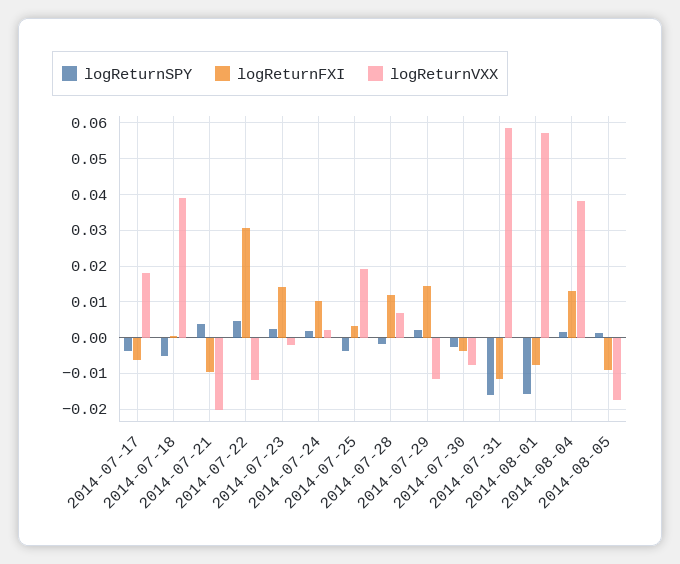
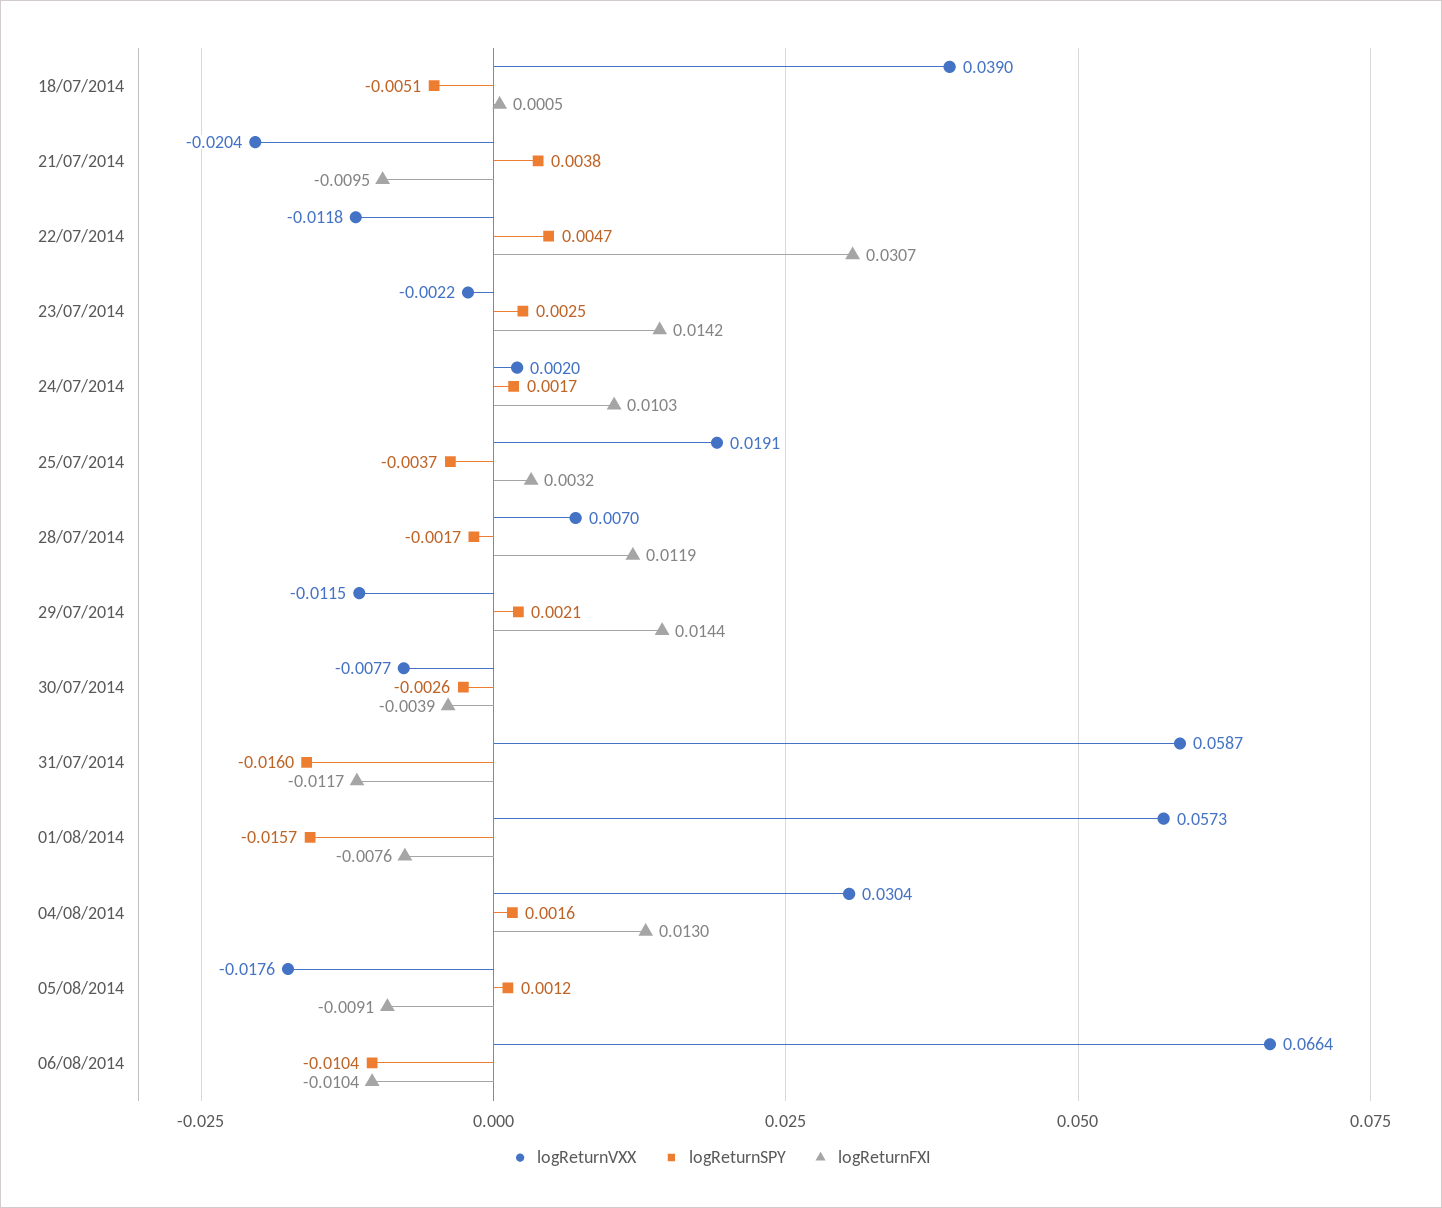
logReturnSPY, 2014-07-17: -0.004 -> none
logReturnFXI, 2014-07-17: -0.006 -> none
logReturnVXX, 2014-07-17: 0.018 -> none
logReturnVXX, 2014-08-04: 0.038 -> 0.0304
logReturnVXX, 06/08/2014: none -> 0.0664
logReturnSPY, 06/08/2014: none -> -0.0104
logReturnFXI, 06/08/2014: none -> -0.0104

